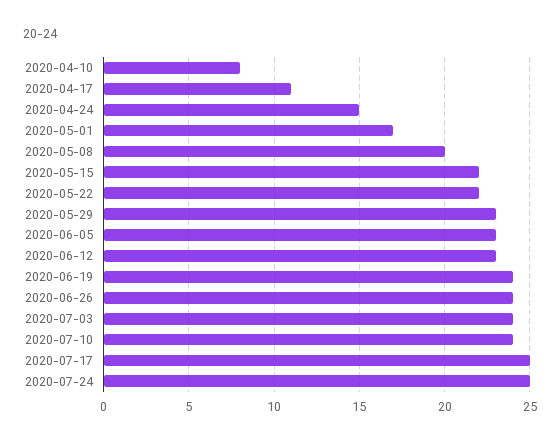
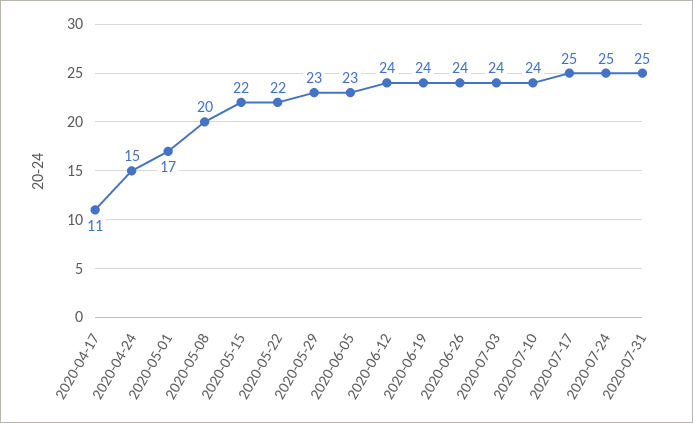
2020-04-10: 8 -> none
2020-06-12: 23 -> 24
2020-07-31: none -> 25

